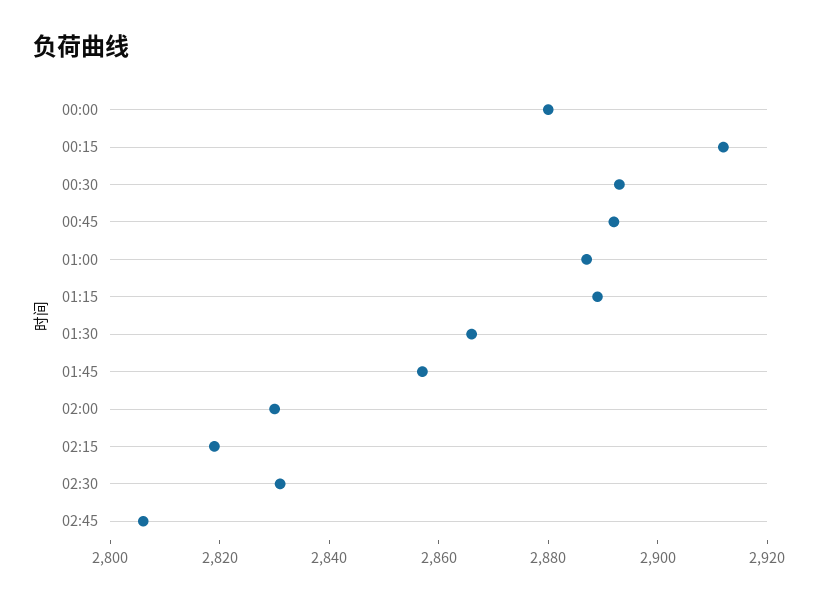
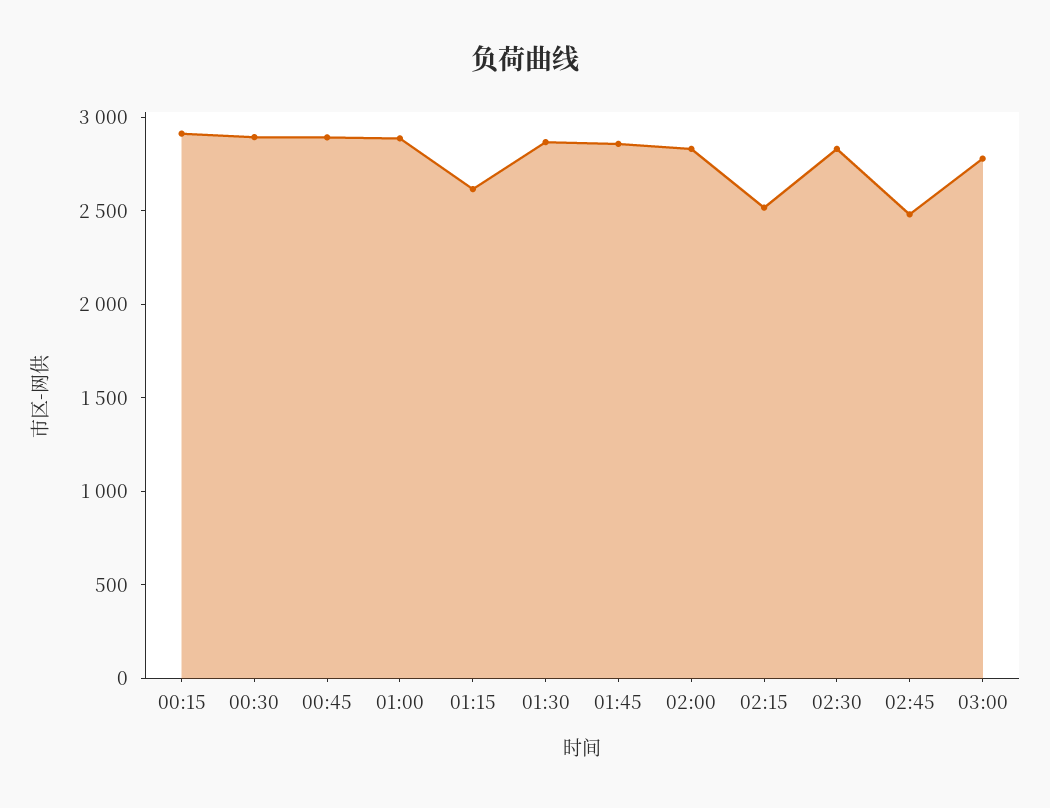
00:00: 2880 -> none
01:15: 2890 -> 2600
02:15: 2820 -> 2500
02:45: 2805 -> 2500
03:00: none -> 2800

